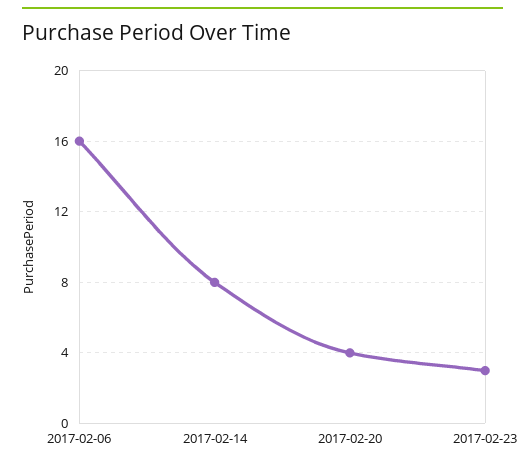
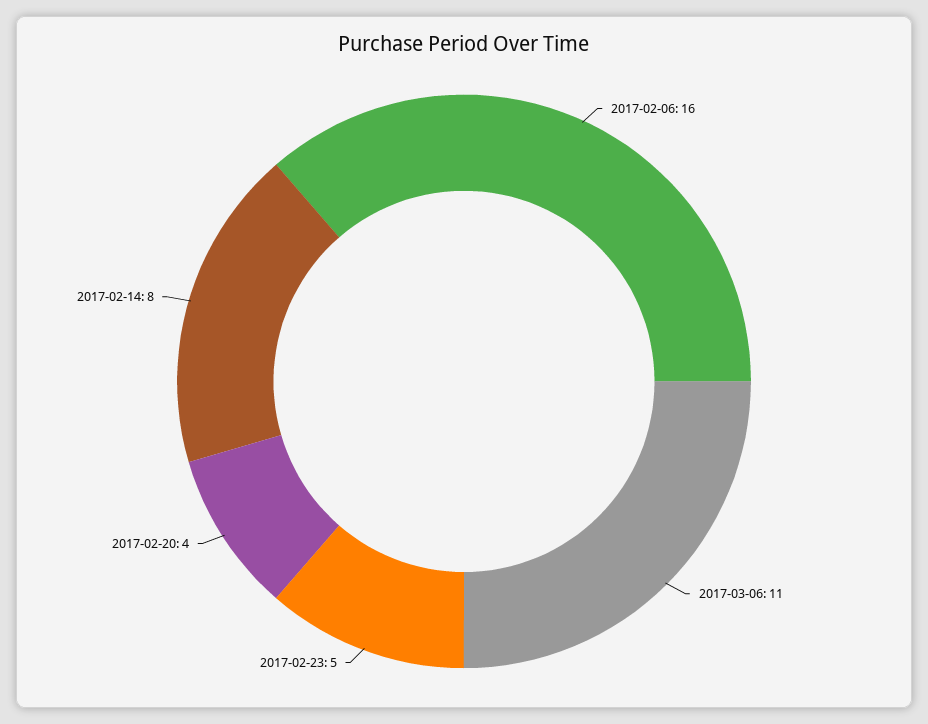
2017-02-23: 3 -> 5
2017-03-06: none -> 11

